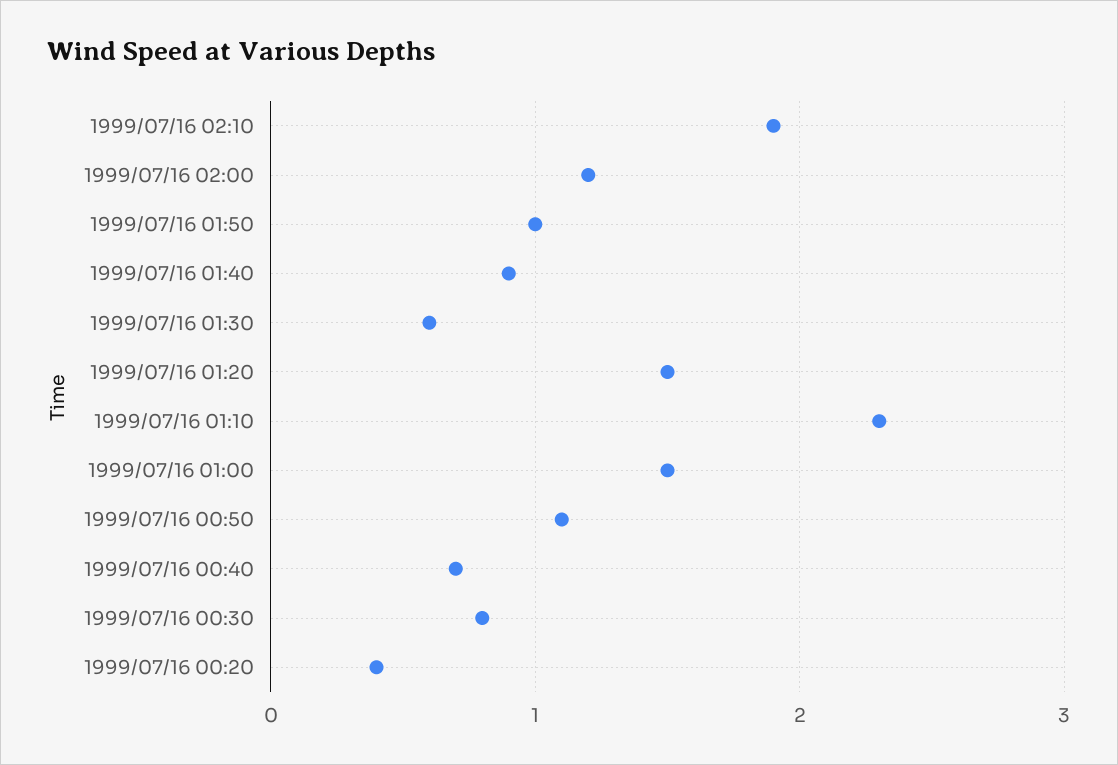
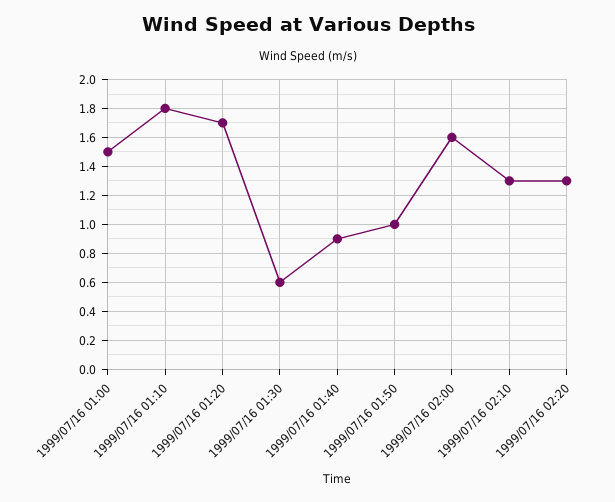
1999/07/16 02:10: 1.9 -> 1.3
1999/07/16 02:00: 1.2 -> 1.6
1999/07/16 01:20: 1.5 -> 1.7
1999/07/16 01:10: 2.3 -> 1.8
1999/07/16 00:50: 1.1 -> none
1999/07/16 00:40: 0.7 -> none
1999/07/16 00:30: 0.8 -> none
1999/07/16 00:20: 0.4 -> none
1999/07/16 02:20: none -> 1.3

